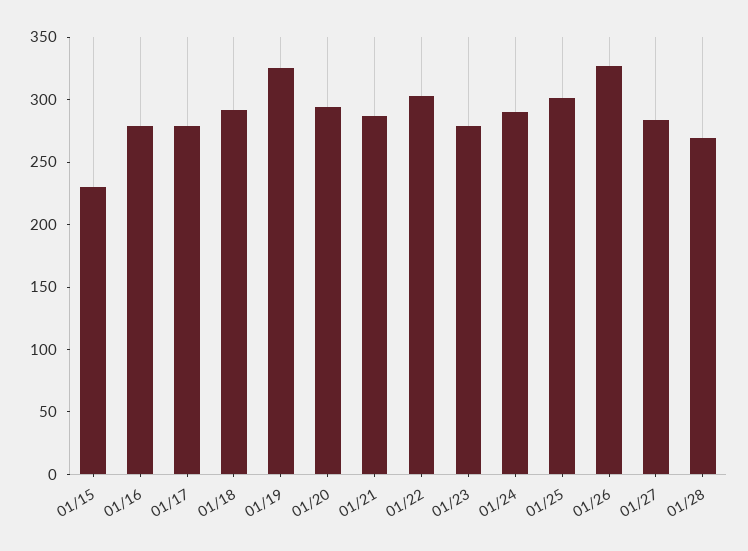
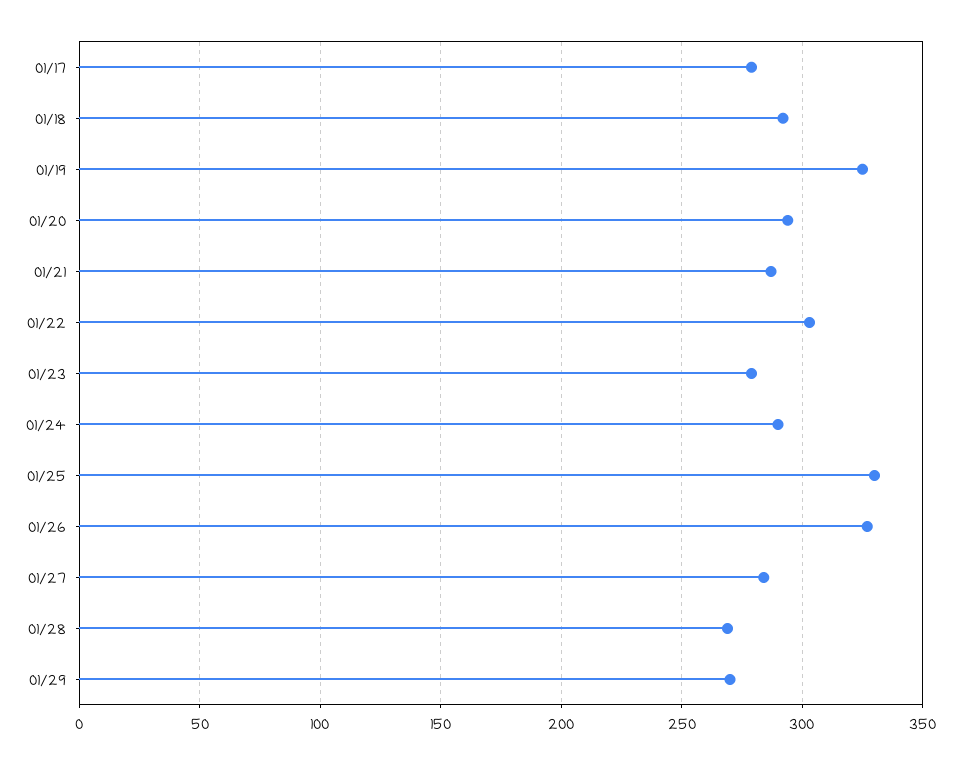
01/15: 230 -> none
01/16: 280 -> none
01/25: 300 -> 330
01/29: none -> 270

